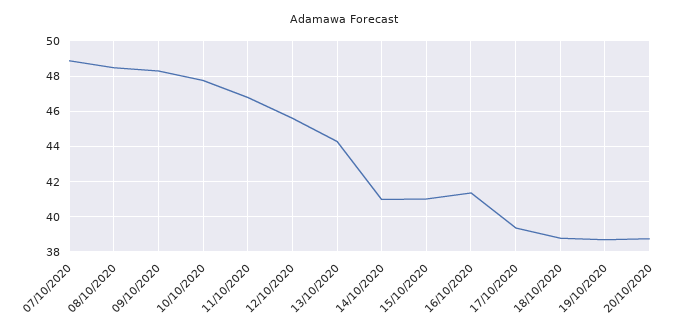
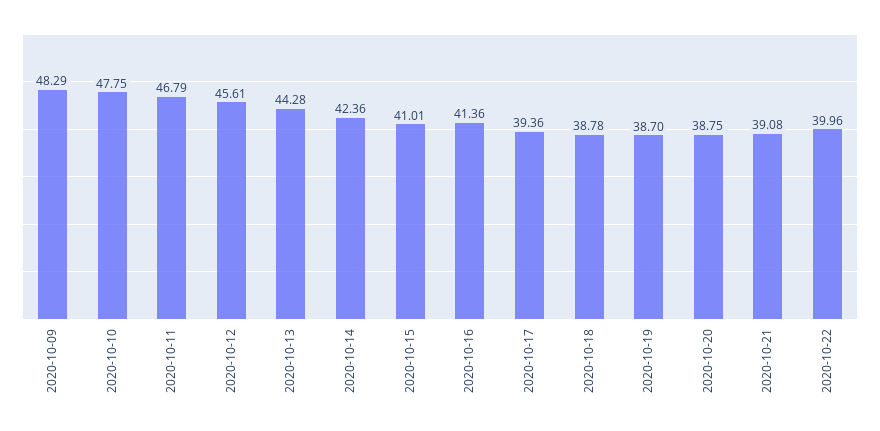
07/10/2020: 49 -> none
08/10/2020: 48.5 -> none
14/10/2020: 41 -> 42.36
2020-10-21: none -> 39.08
2020-10-22: none -> 39.96

